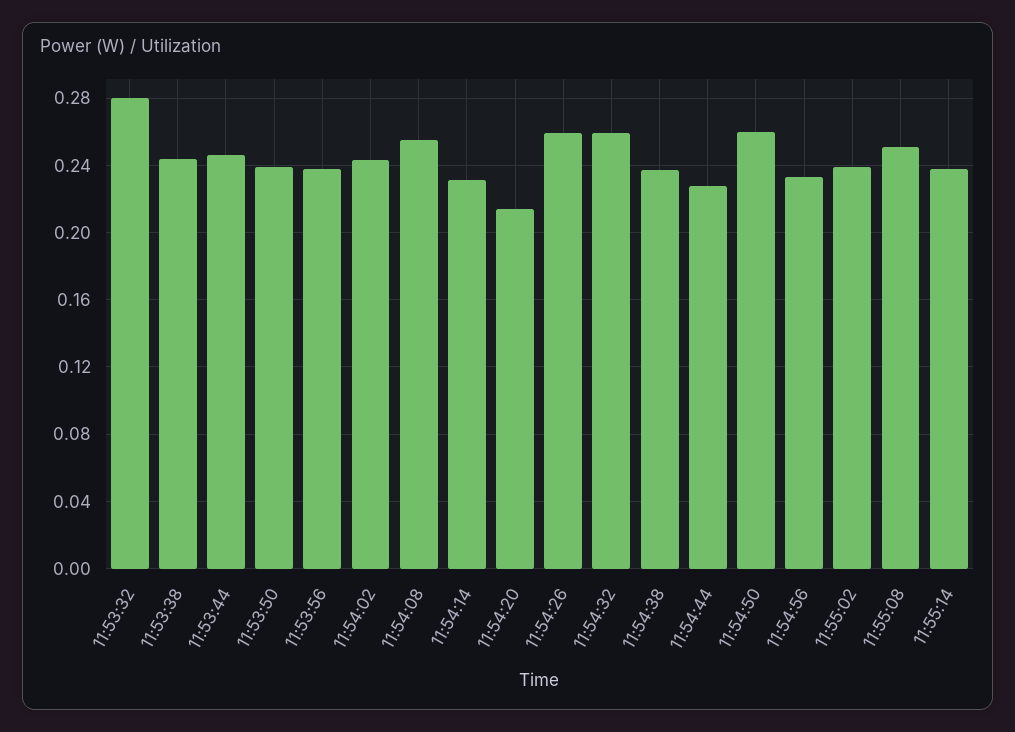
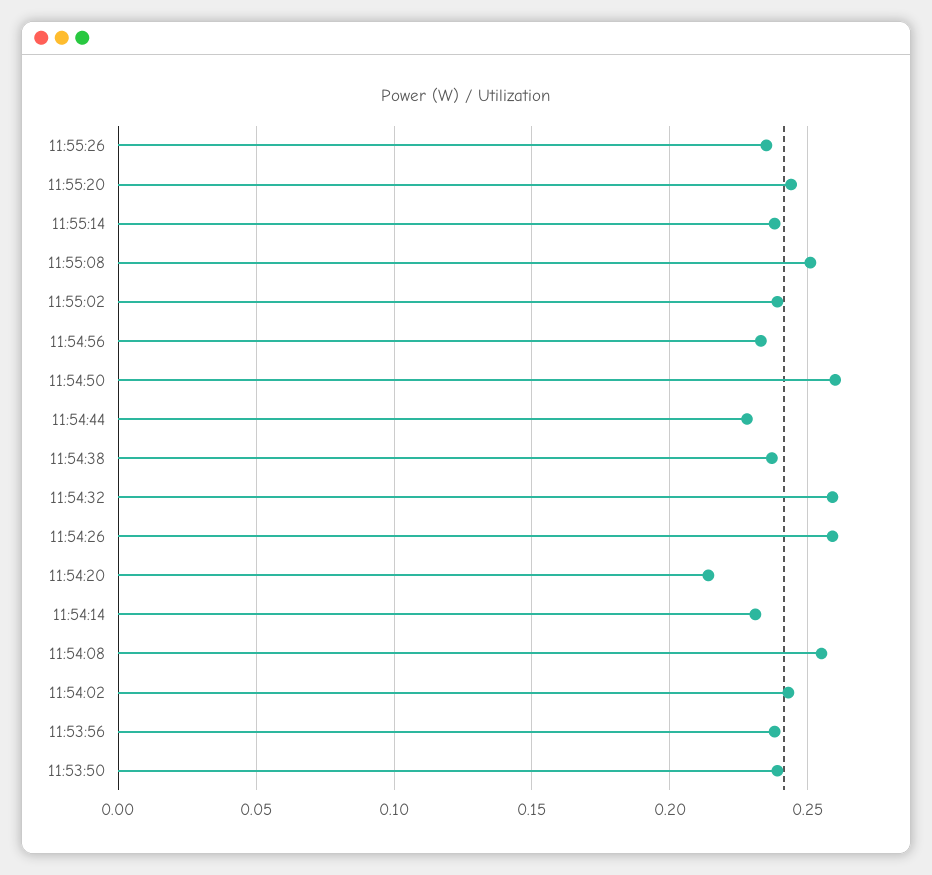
11:53:32: 0.28 -> none
11:53:38: 0.245 -> none
11:53:44: 0.245 -> none
11:55:26: none -> 0.235
11:55:20: none -> 0.245

